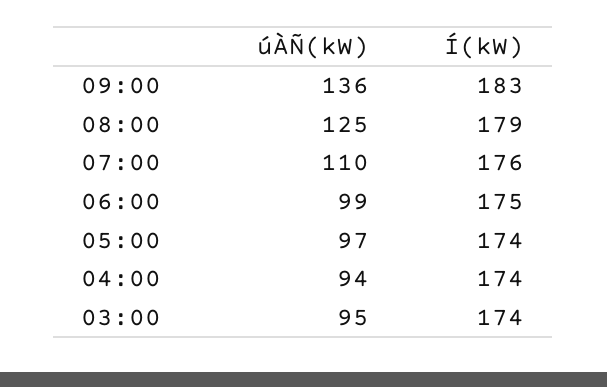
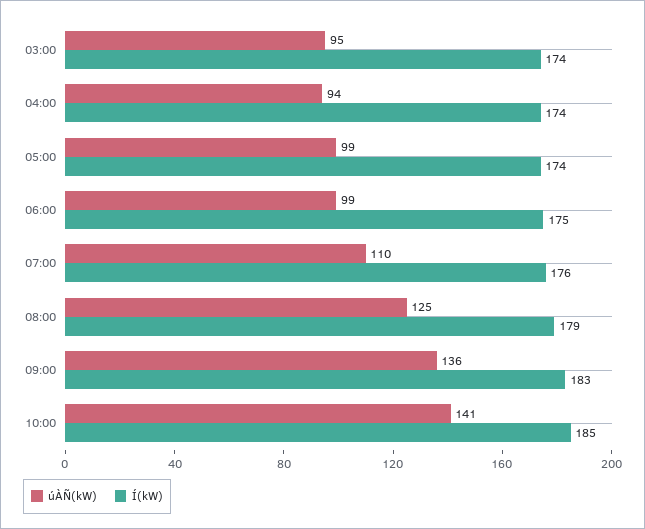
úÀÑ(kW), 05:00: 97 -> 99
úÀÑ(kW), 10:00: none -> 141
Í(kW), 10:00: none -> 185

